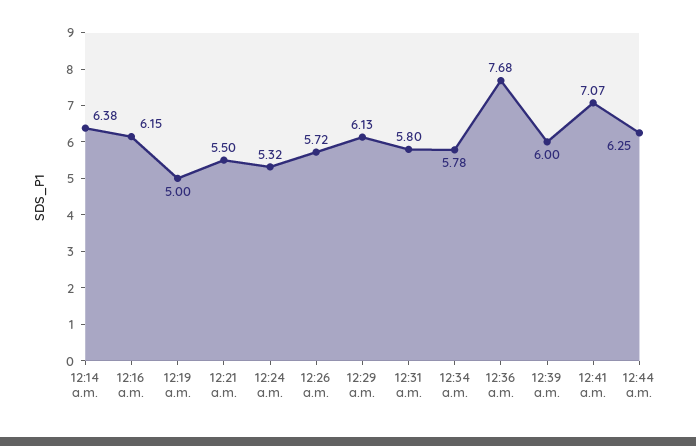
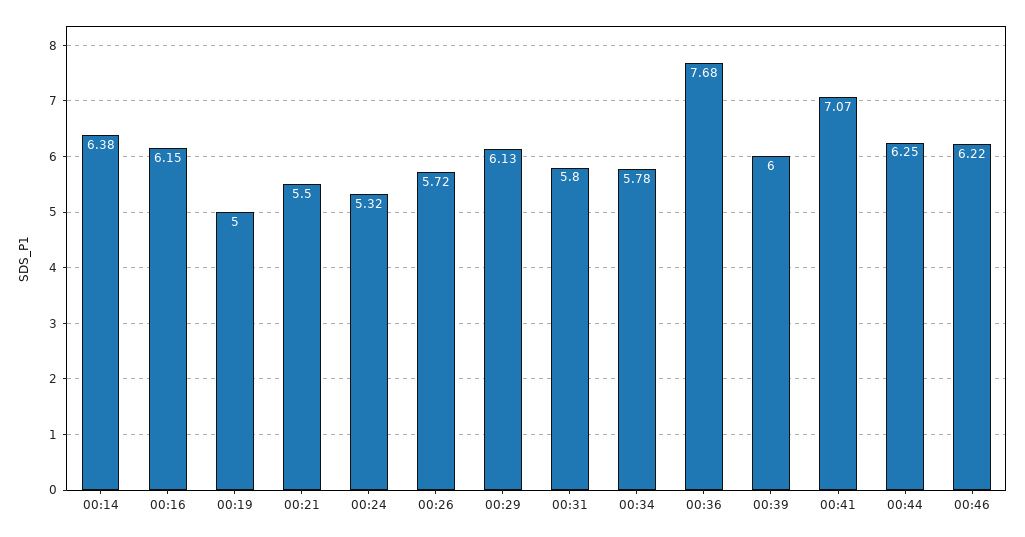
00:46: none -> 6.22

